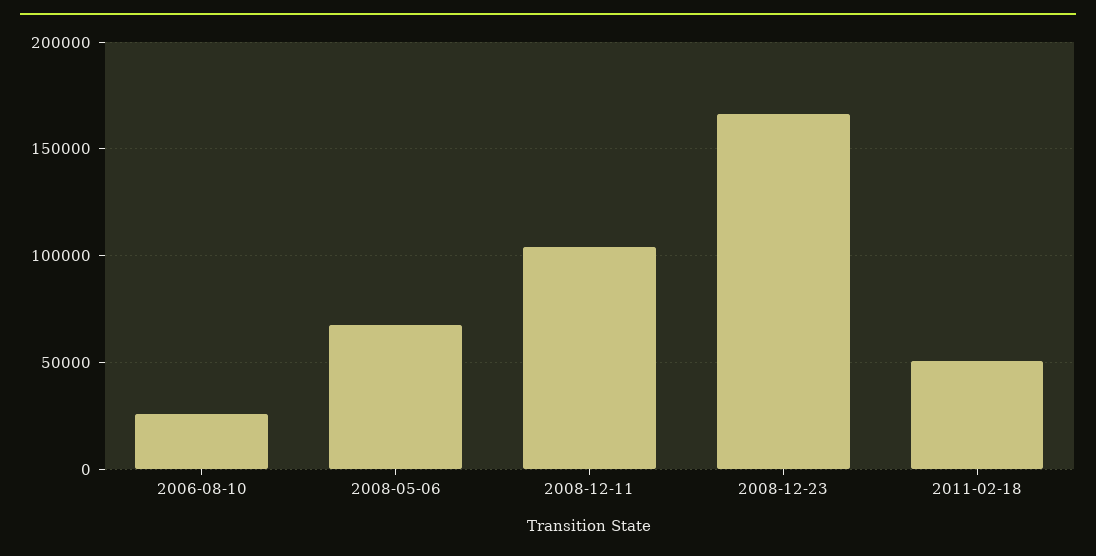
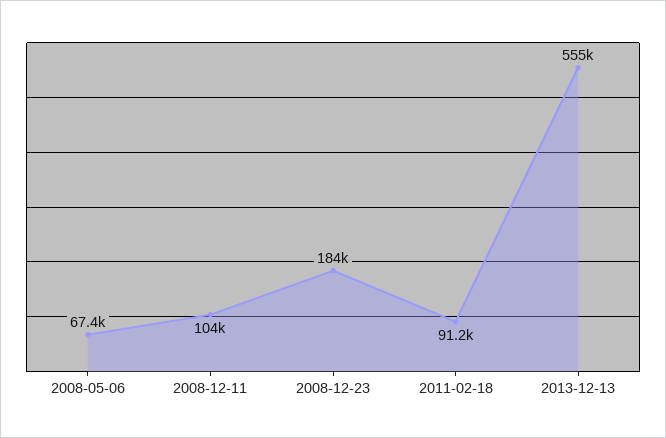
2006-08-10: 25000 -> none
2008-12-23: 165000 -> 184000
2011-02-18: 50000 -> 91200
2013-12-13: none -> 555000

